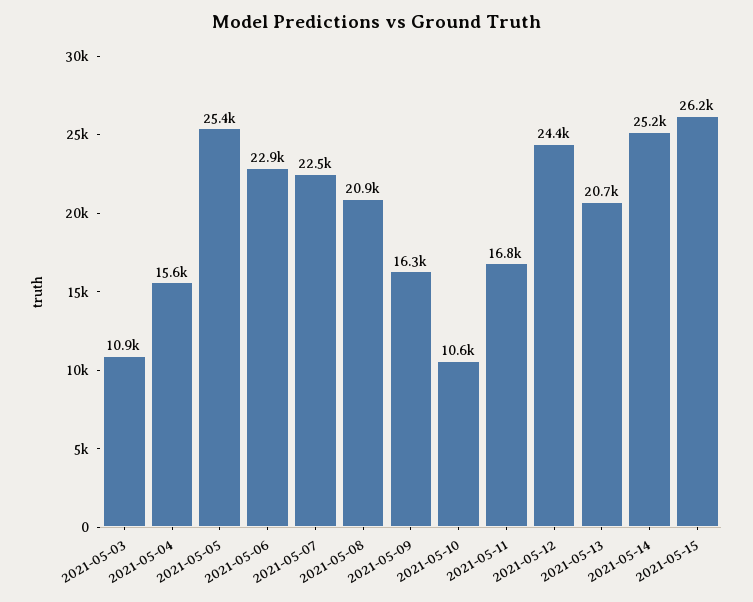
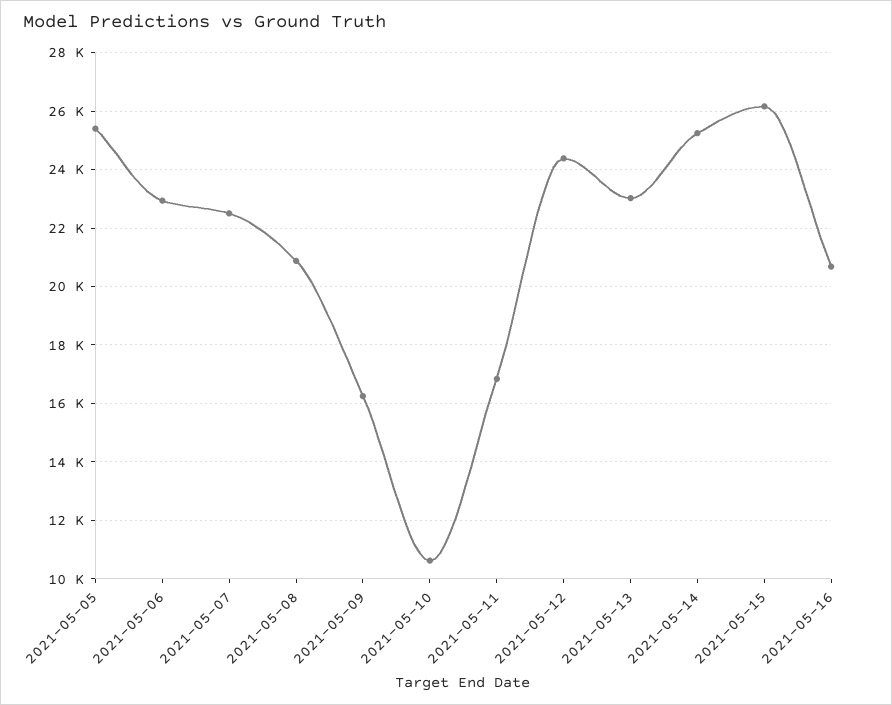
2021-05-03: 10900 -> none
2021-05-04: 15600 -> none
2021-05-13: 20700 -> 23000
2021-05-16: none -> 20750

